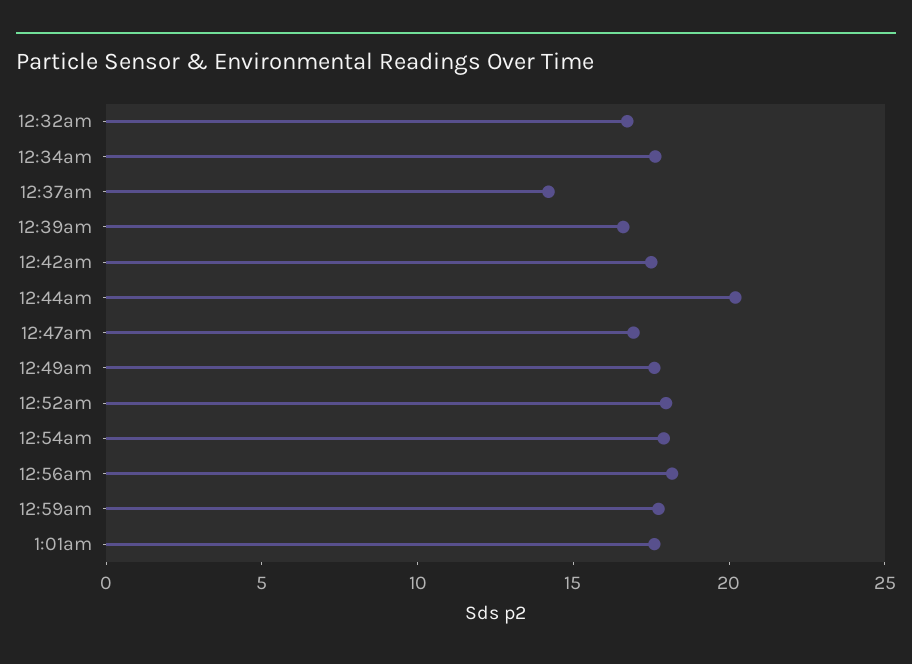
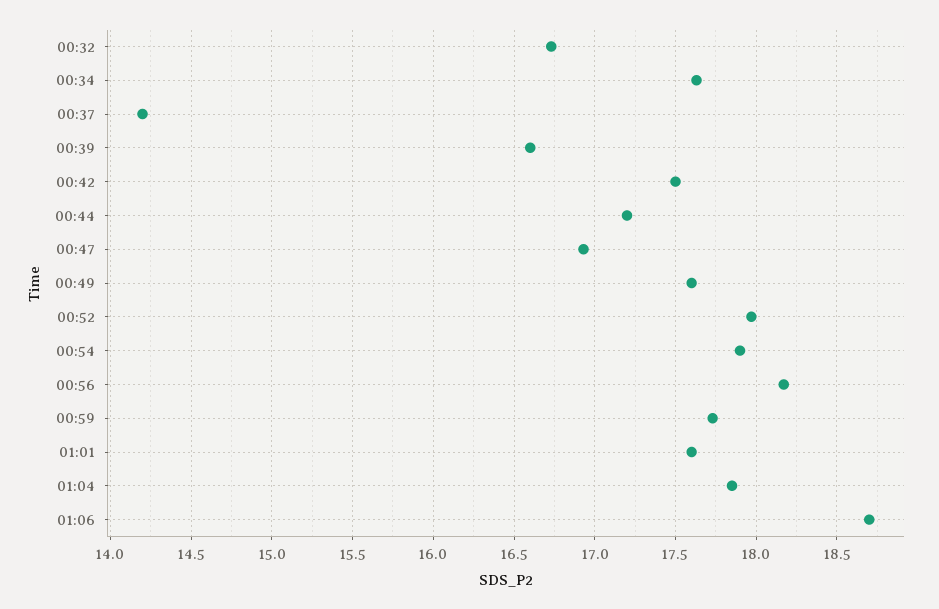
12:44am: 20 -> 17.2
01:04: none -> 17.85
01:06: none -> 18.7

